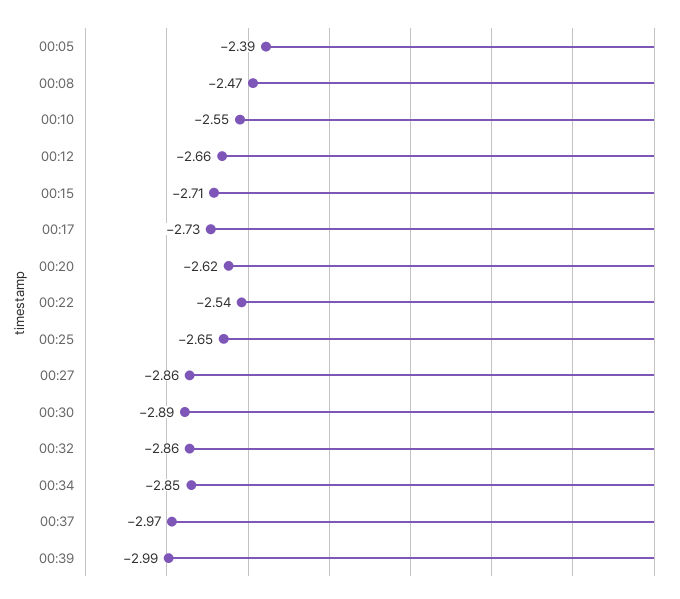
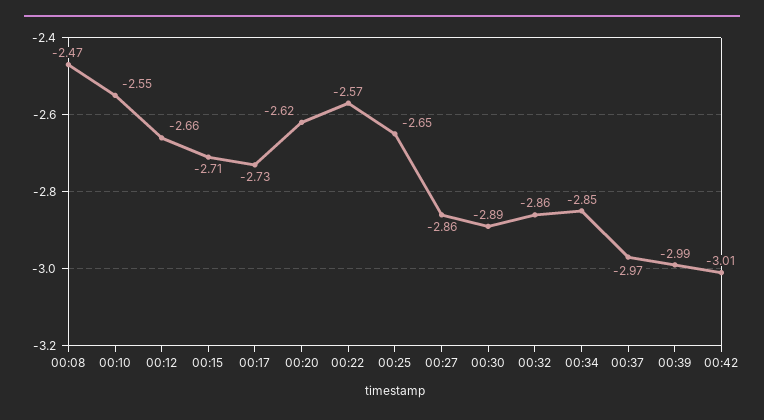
00:05: -2.39 -> none
00:22: -2.54 -> -2.57
00:42: none -> -3.01

